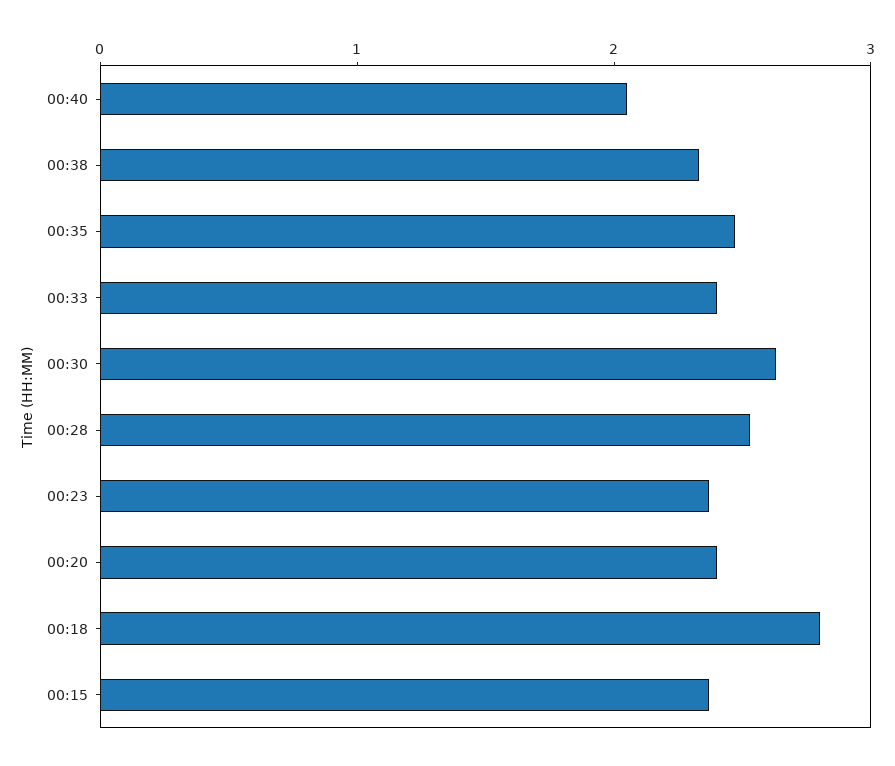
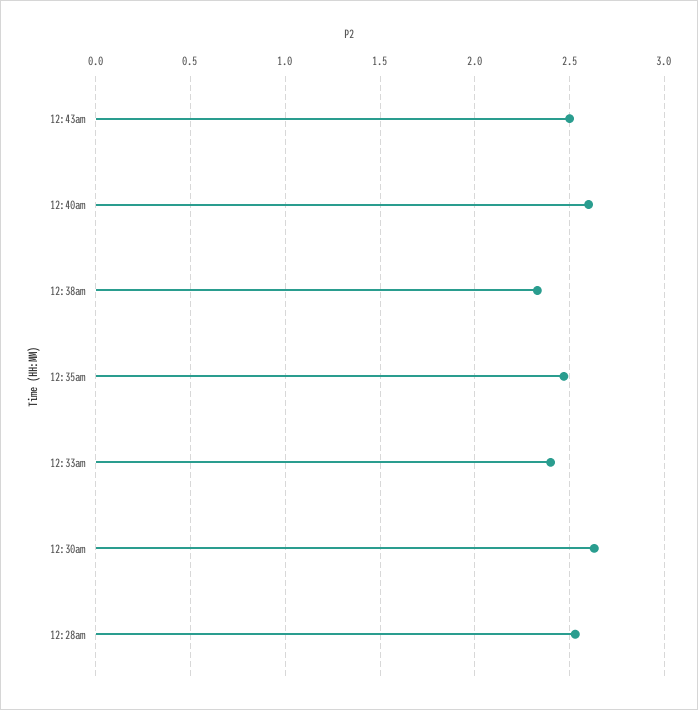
00:40: 2 -> 2.6
00:23: 2.4 -> none
00:20: 2.4 -> none
00:18: 2.8 -> none
00:15: 2.4 -> none
12:43am: none -> 2.5

